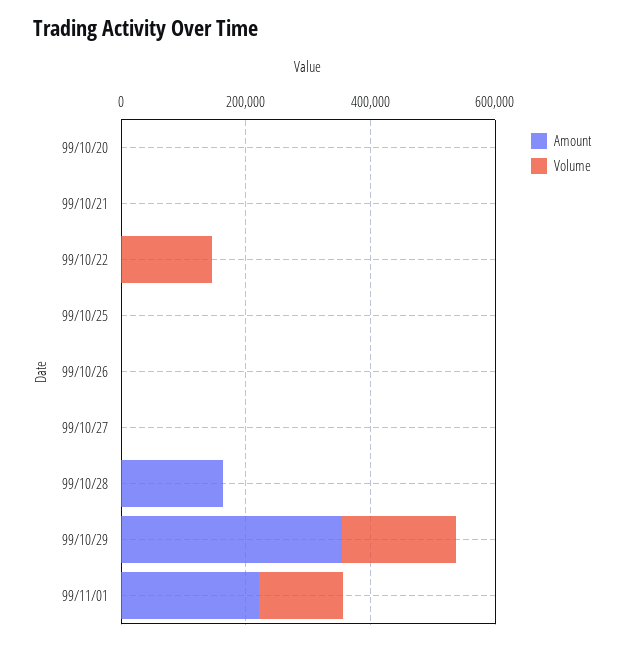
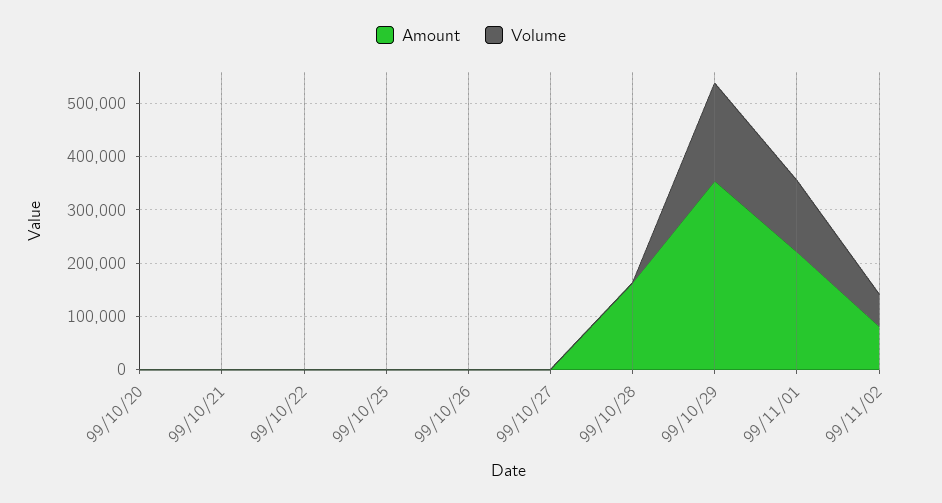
Volume, 99/10/22: 150000 -> 0
Amount, 99/11/02: none -> 80000
Volume, 99/11/02: none -> 60000

